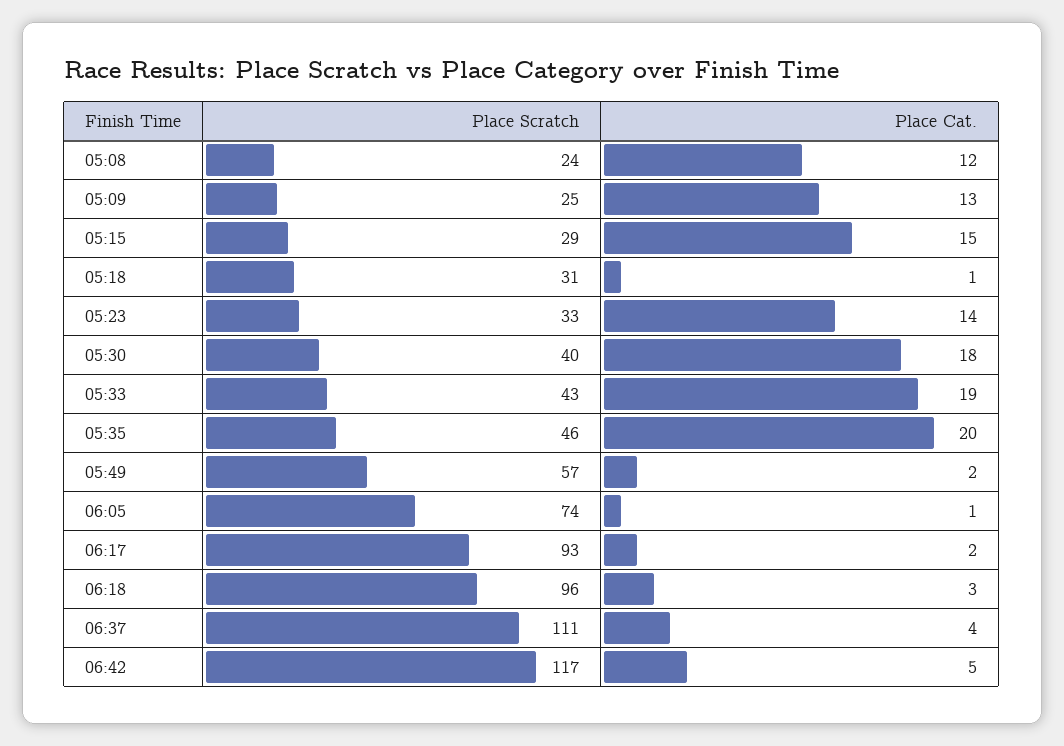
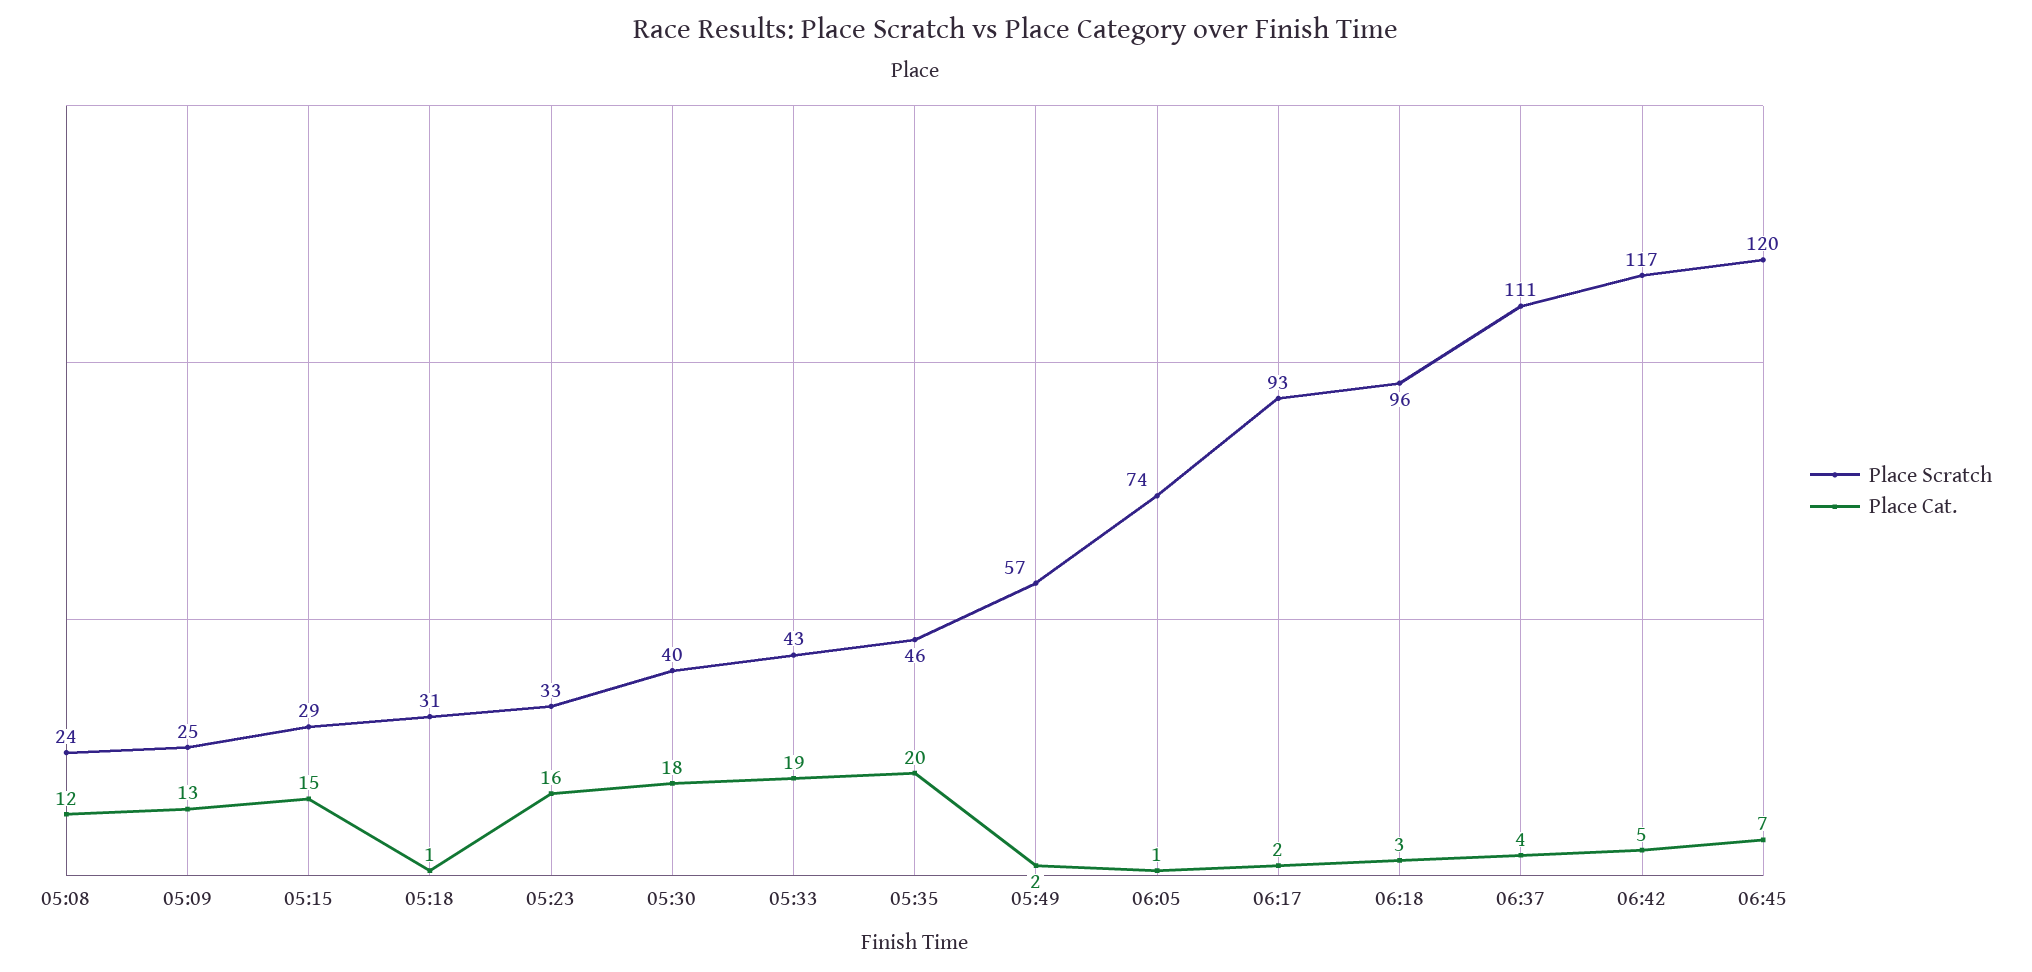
Place Cat., 05:23: 14 -> 16
Place Scratch, 06:45: none -> 120
Place Cat., 06:45: none -> 7

